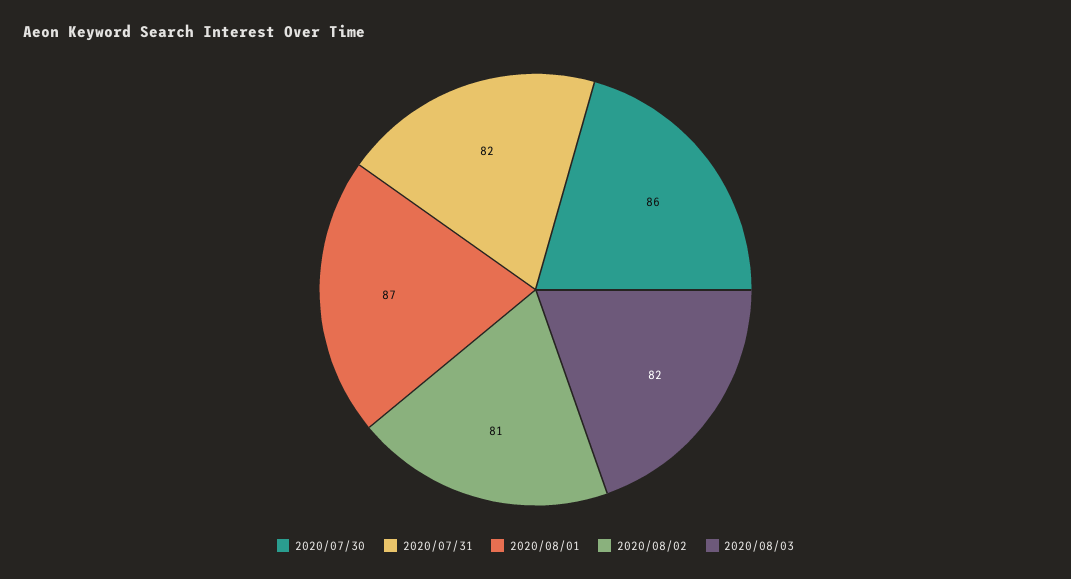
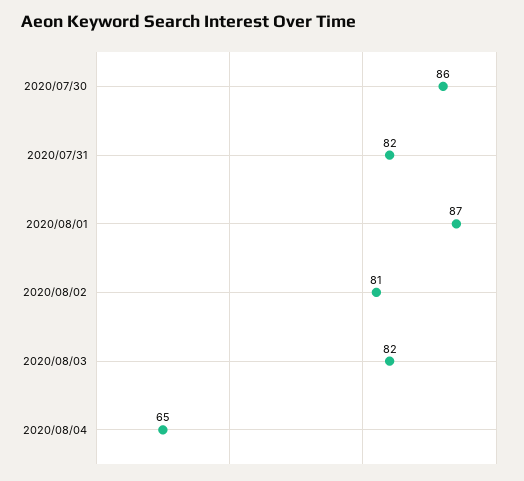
2020/08/04: none -> 65

